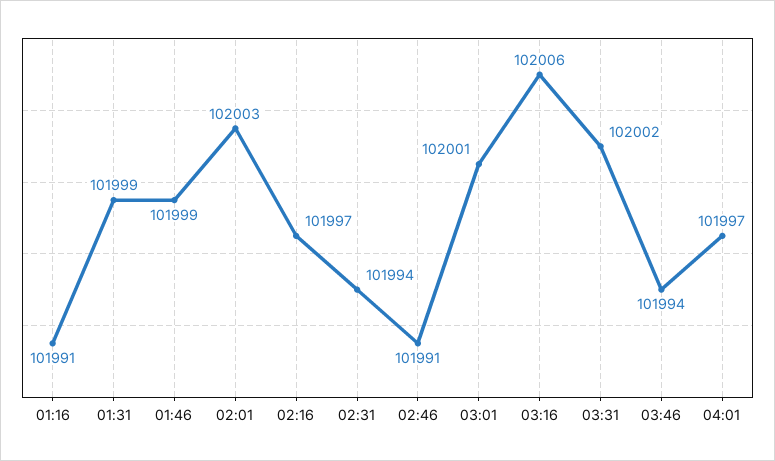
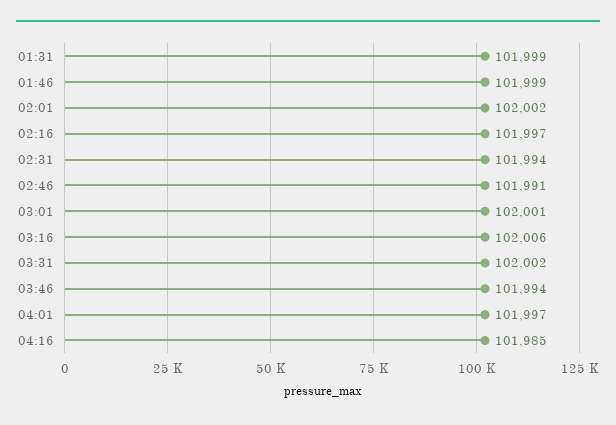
01:16: 101991 -> none
02:01: 102003 -> 102002
04:16: none -> 101985

